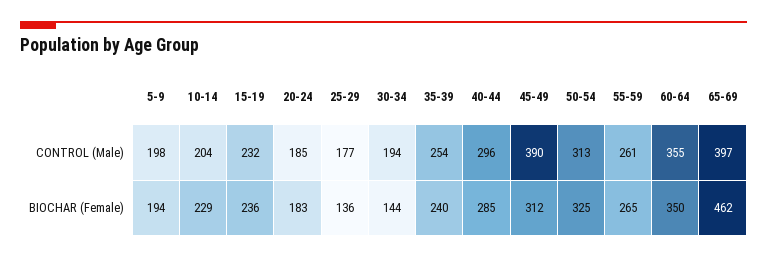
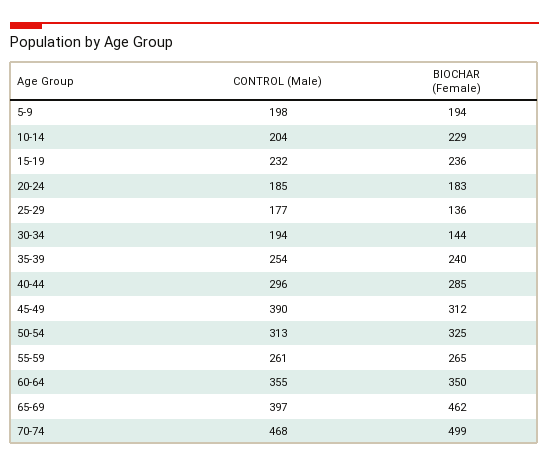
70-74, CONTROL (Male): none -> 468
70-74, BIOCHAR (Female): none -> 499

